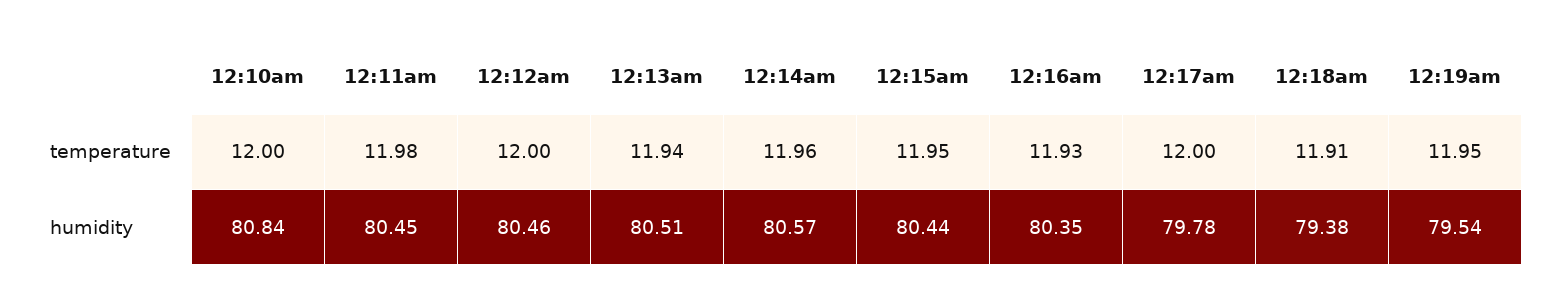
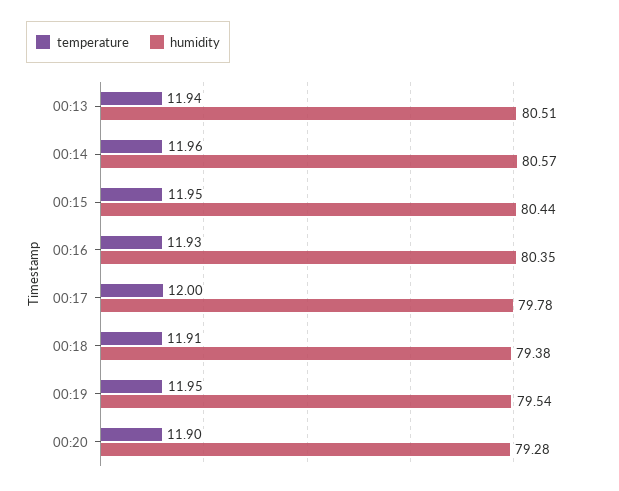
temperature, 12:10am: 12 -> none
temperature, 12:11am: 11.98 -> none
temperature, 12:12am: 12 -> none
humidity, 12:10am: 80.84 -> none
humidity, 12:11am: 80.45 -> none
humidity, 12:12am: 80.46 -> none
temperature, 00:20: none -> 11.9
humidity, 00:20: none -> 79.28

